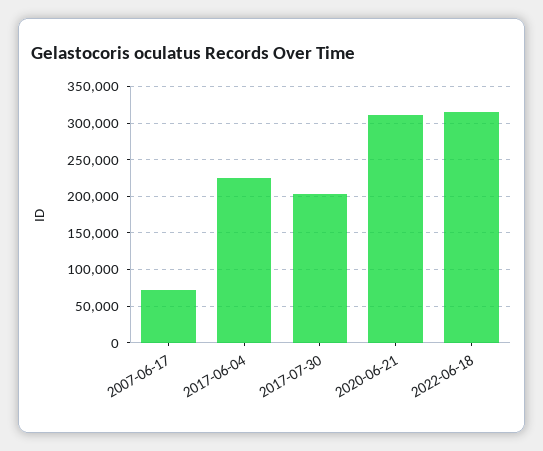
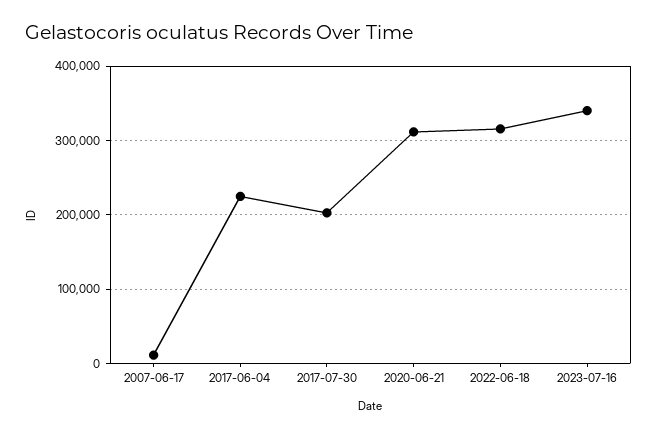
2007-06-17: 70000 -> 10000
2023-07-16: none -> 340000

